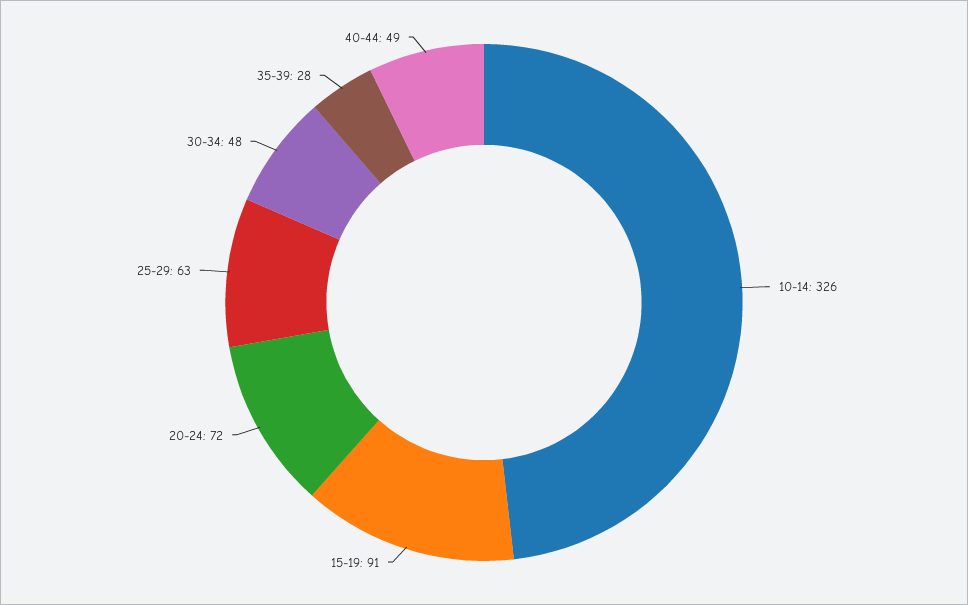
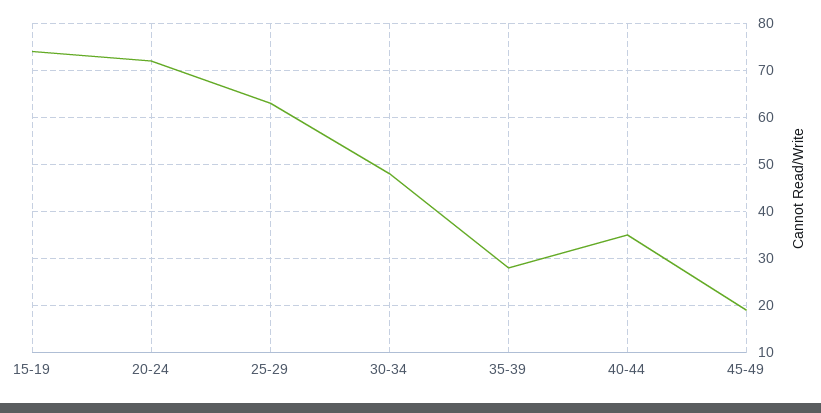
10-14: 326 -> none
15-19: 91 -> 75
40-44: 49 -> 35
45-49: none -> 20

